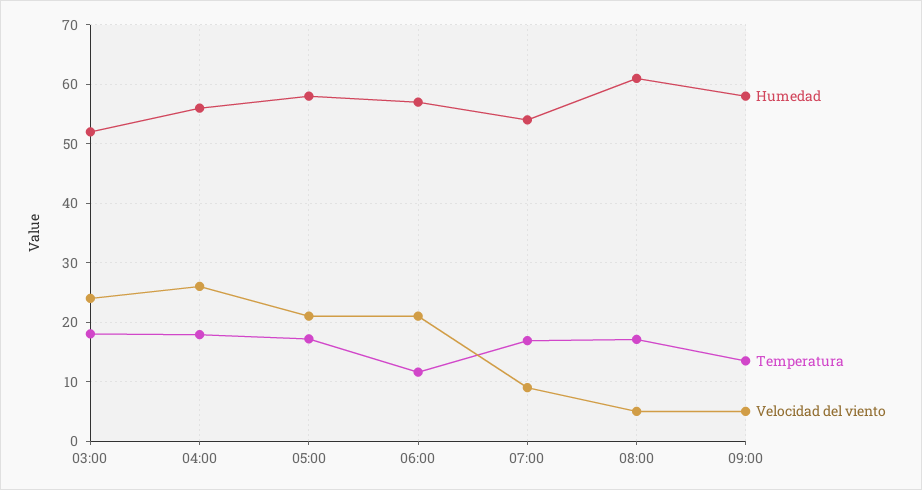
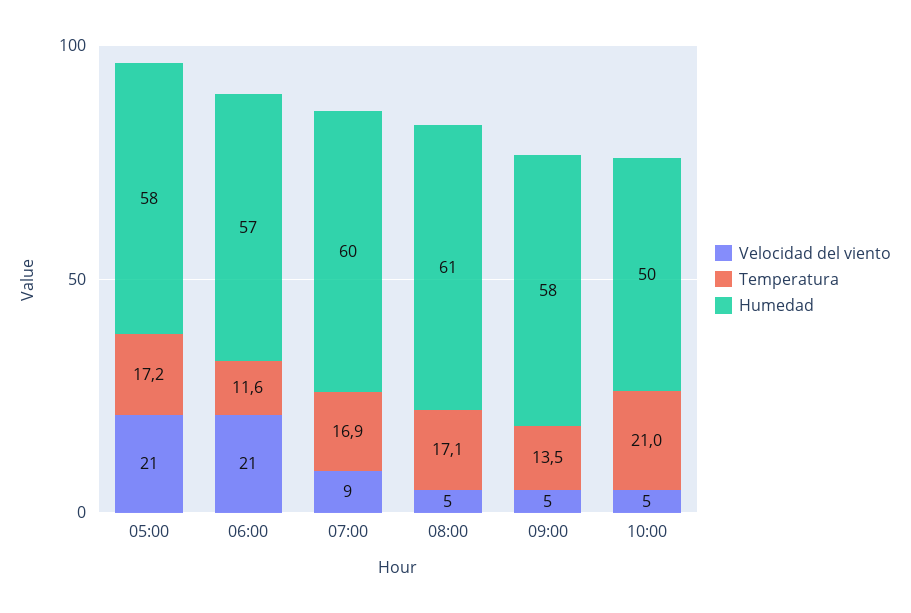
Humedad, 03:00: 52 -> none
Temperatura, 03:00: 18 -> none
Velocidad del viento, 03:00: 24 -> none
Humedad, 04:00: 56 -> none
Temperatura, 04:00: 18 -> none
Velocidad del viento, 04:00: 26 -> none
Humedad, 07:00: 54 -> 60
Velocidad del viento, 10:00: none -> 5
Temperatura, 10:00: none -> 21
Humedad, 10:00: none -> 50

